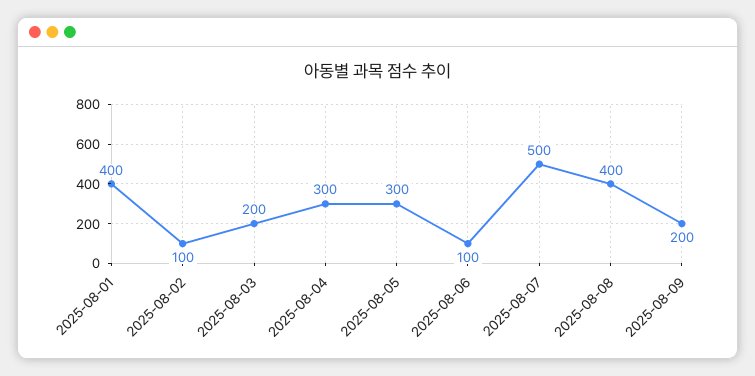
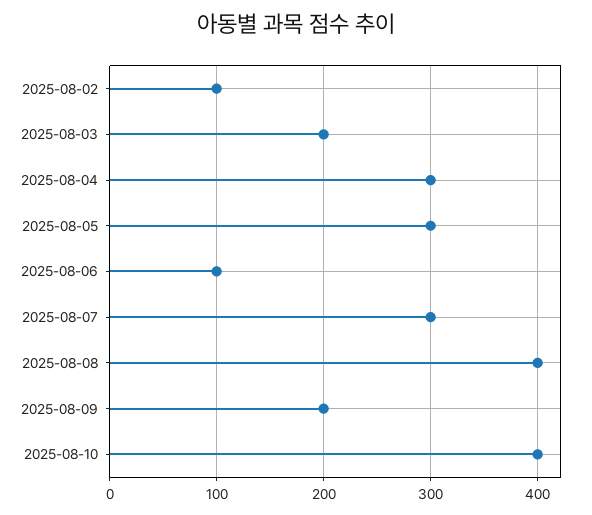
2025-08-01: 400 -> none
2025-08-07: 500 -> 300
2025-08-10: none -> 400

